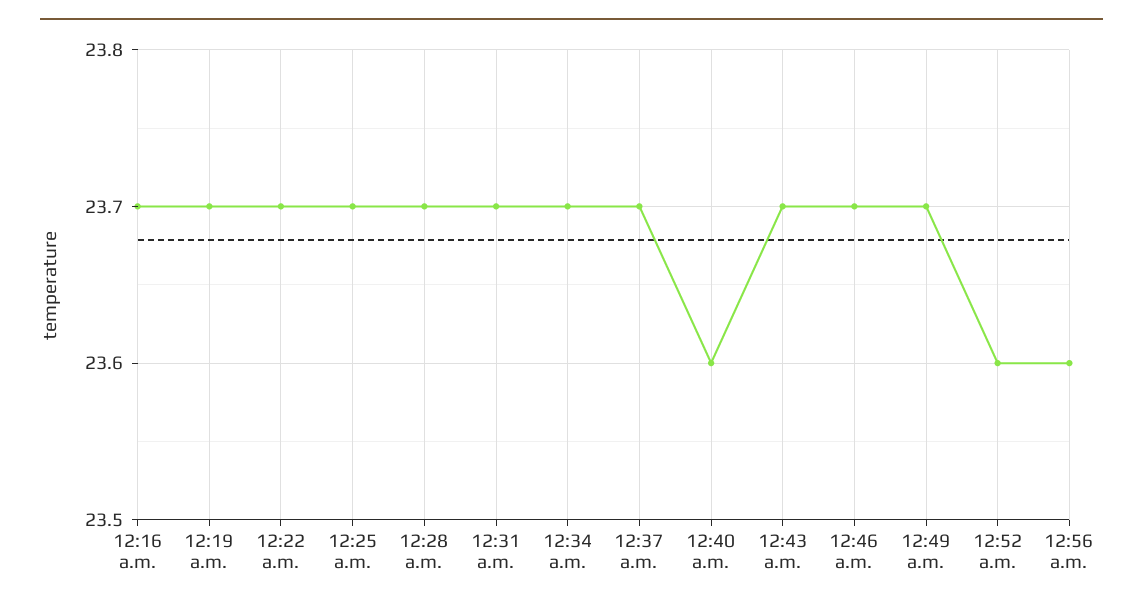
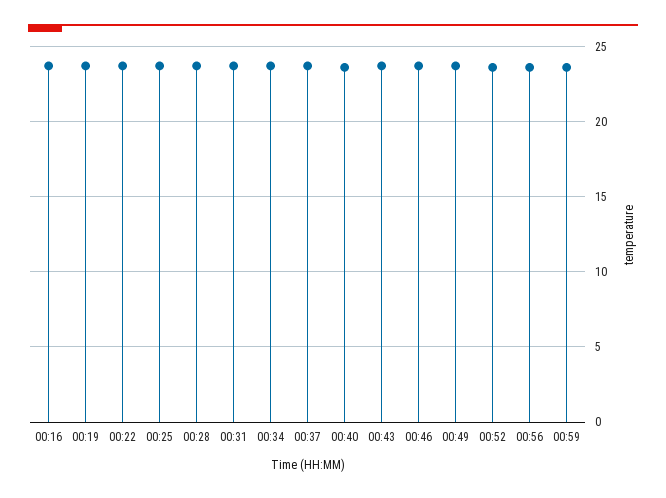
00:59: none -> 23.5

